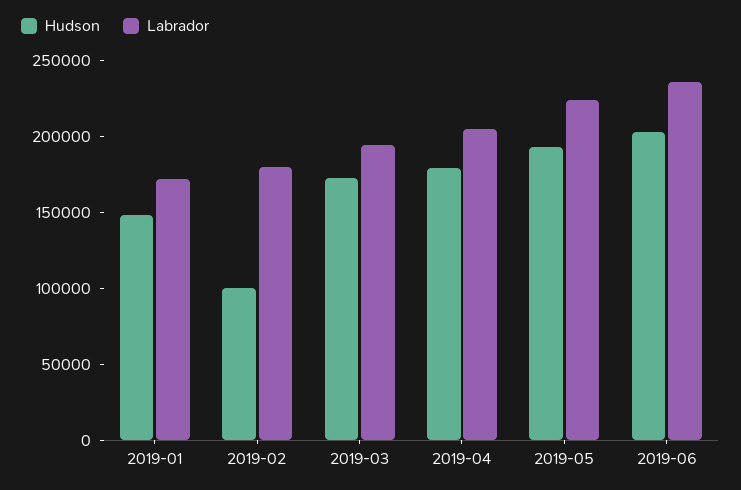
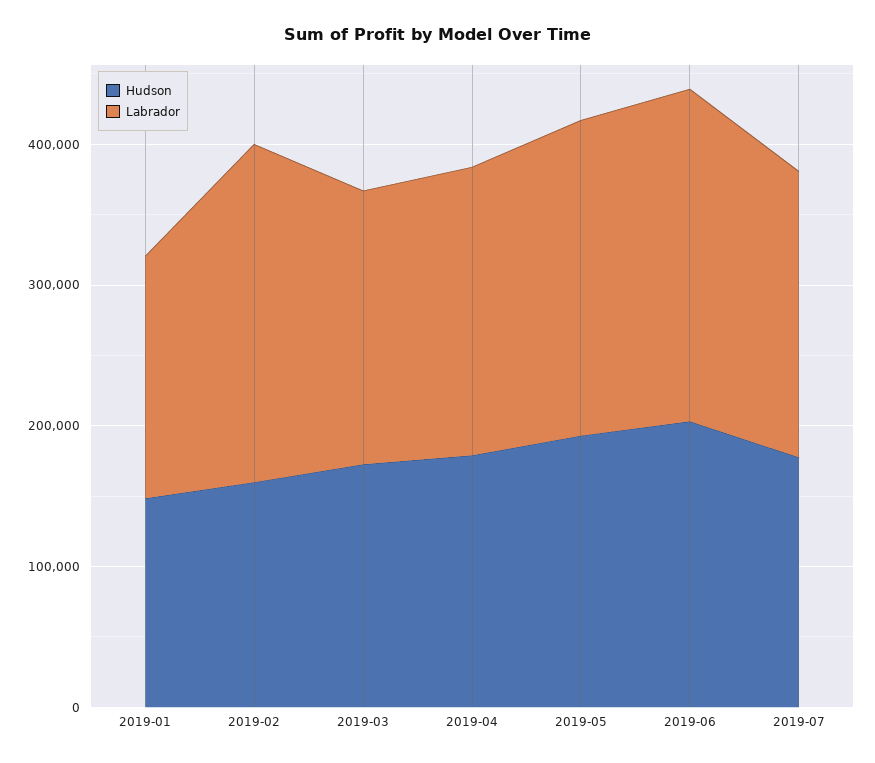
Hudson, 2019-02: 100000 -> 160000
Labrador, 2019-02: 180000 -> 240000
Hudson, 2019-07: none -> 180000
Labrador, 2019-07: none -> 200000

